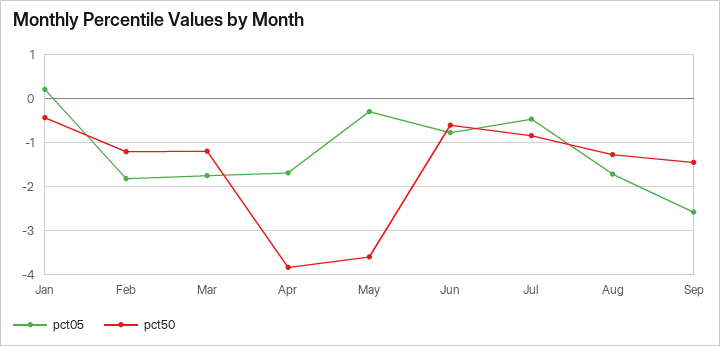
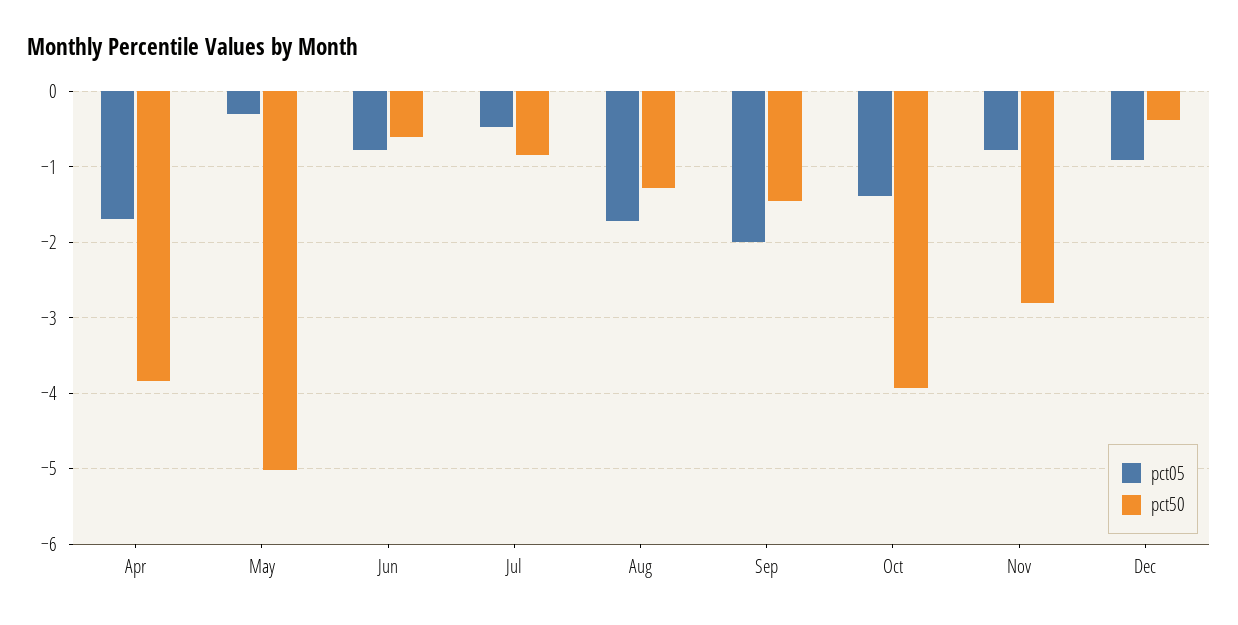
pct05, Jan: 0.2 -> none
pct50, Jan: -0.4 -> none
pct05, Feb: -1.8 -> none
pct50, Feb: -1.2 -> none
pct05, Mar: -1.8 -> none
pct50, Mar: -1.2 -> none
pct50, May: -3.6 -> -5
pct05, Sep: -2.6 -> -2
pct05, Oct: none -> -1.4
pct50, Oct: none -> -3.9
pct05, Nov: none -> -0.8
pct50, Nov: none -> -2.8
pct05, Dec: none -> -0.9
pct50, Dec: none -> -0.4

